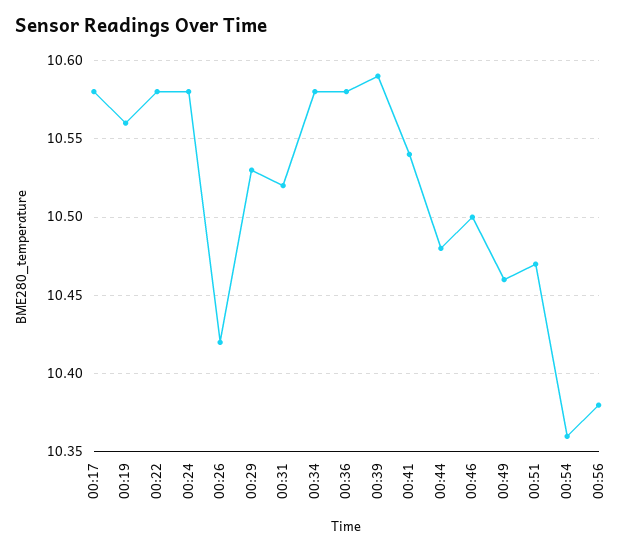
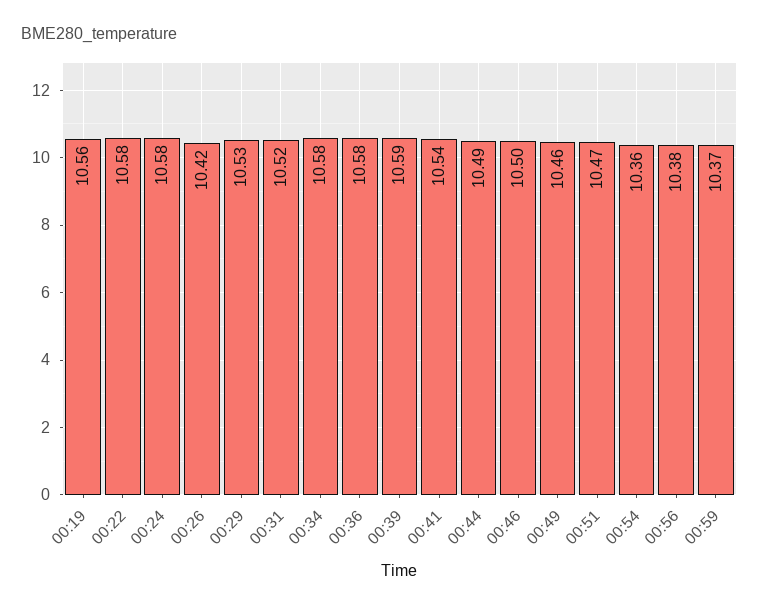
00:17: 10.58 -> none
00:44: 10.48 -> 10.49
00:59: none -> 10.37

